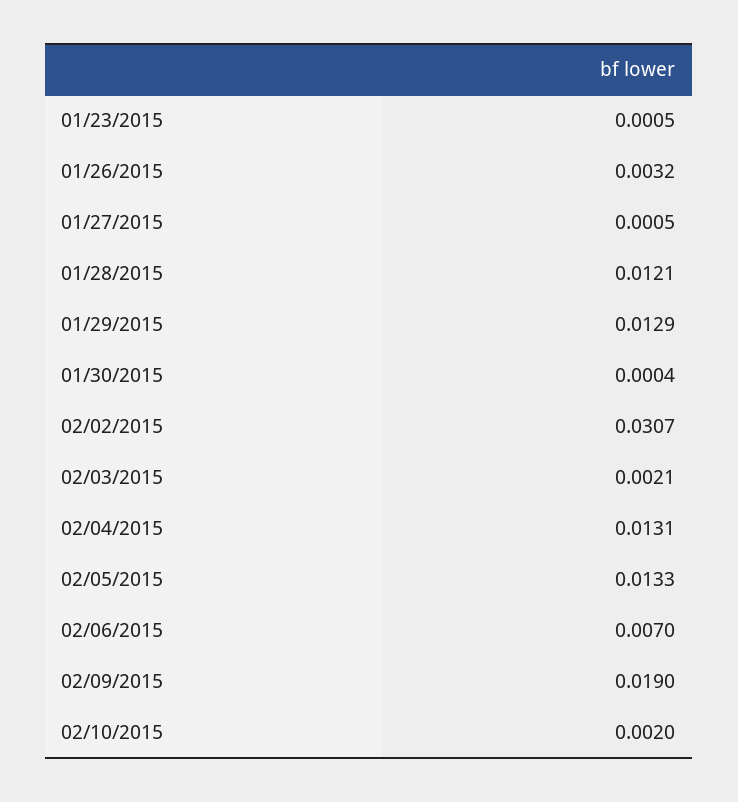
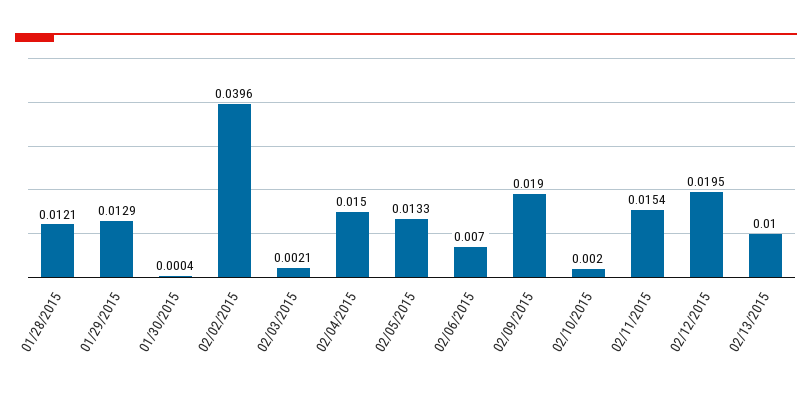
01/23/2015: 0.0005 -> none
01/26/2015: 0.0032 -> none
01/27/2015: 0.0005 -> none
02/02/2015: 0.0307 -> 0.0396
02/04/2015: 0.0131 -> 0.015
02/11/2015: none -> 0.0154
02/12/2015: none -> 0.0195
02/13/2015: none -> 0.01

